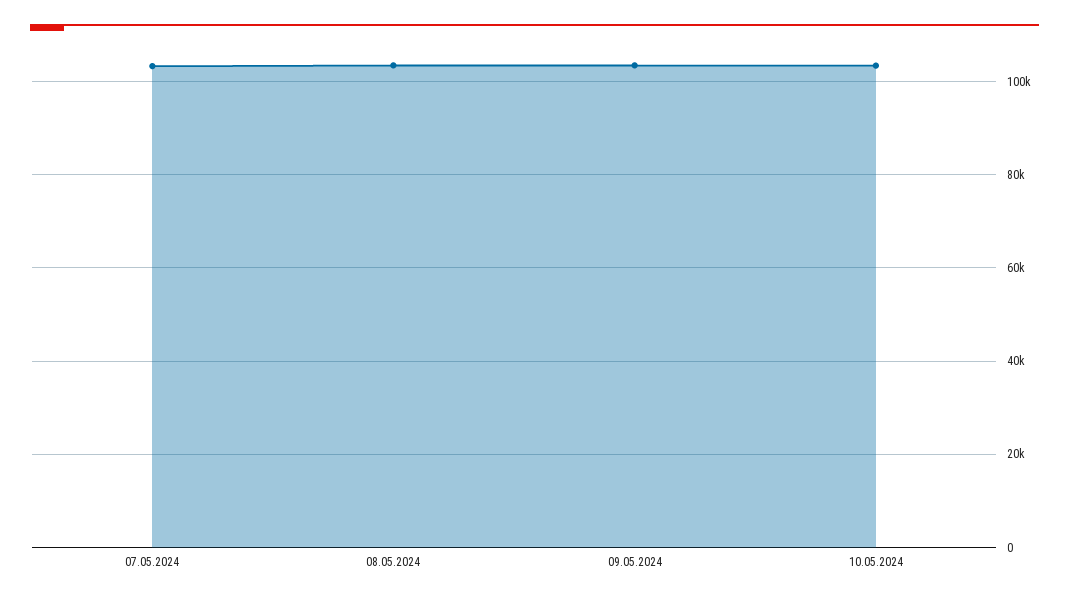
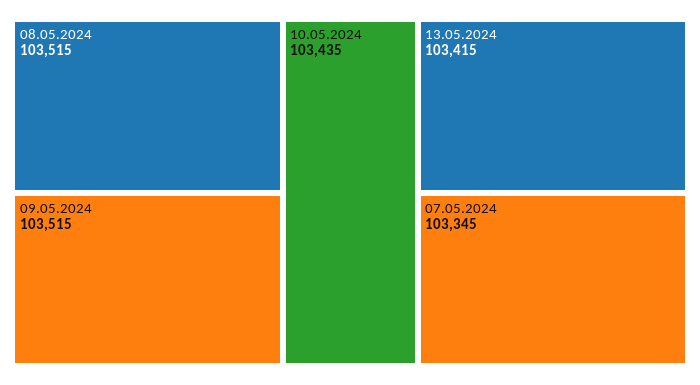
13.05.2024: none -> 103415

